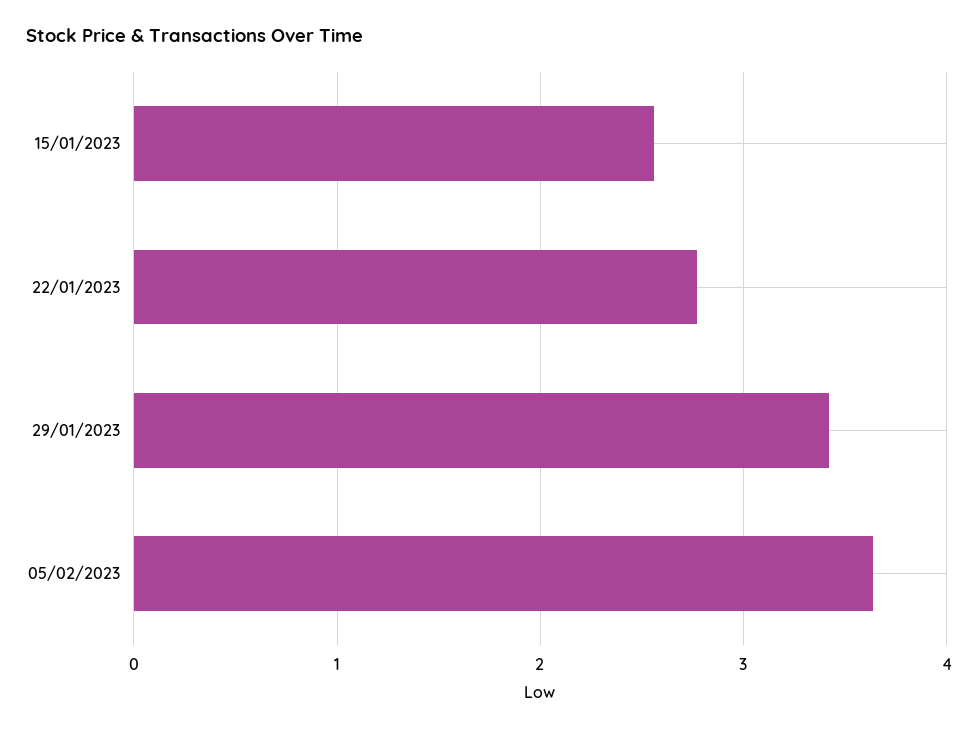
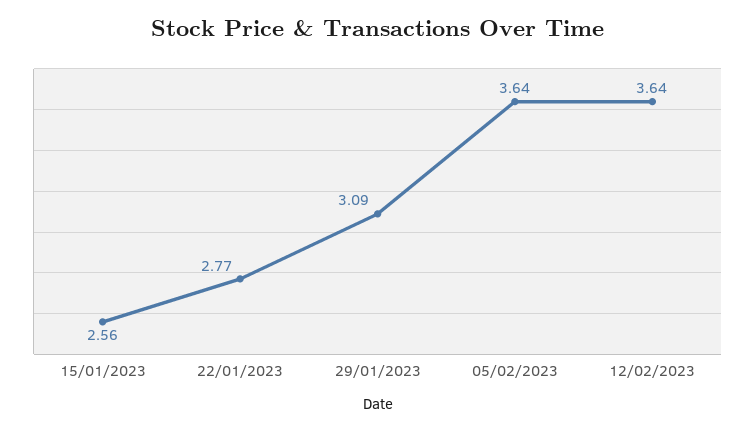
29/01/2023: 3.4 -> 3.09
12/02/2023: none -> 3.64

